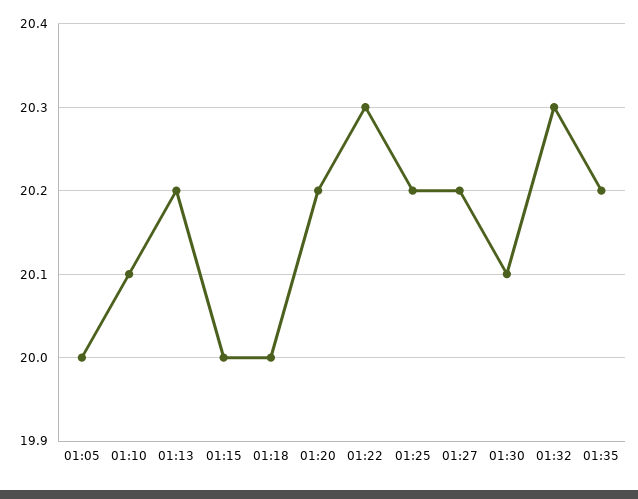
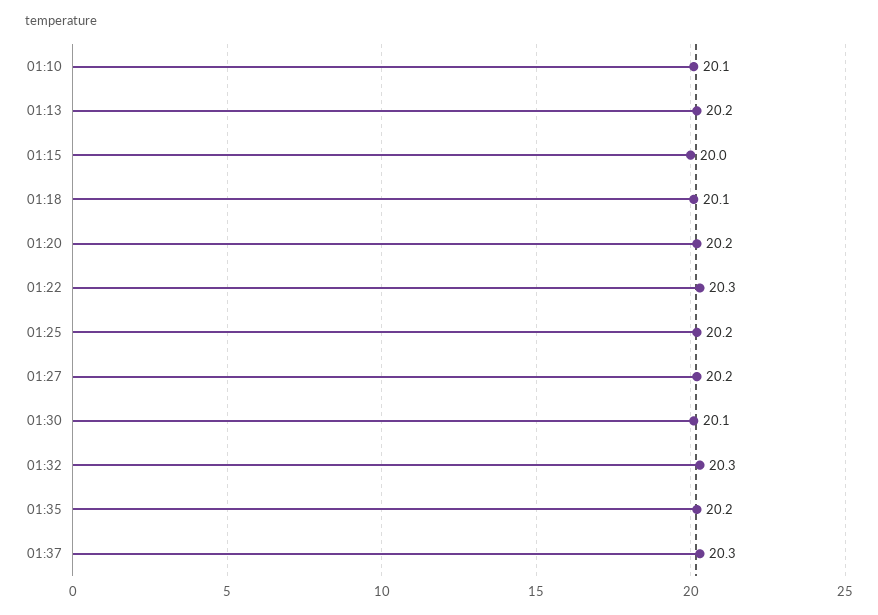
01:05: 20 -> none
01:18: 20 -> 20.1
01:37: none -> 20.3

